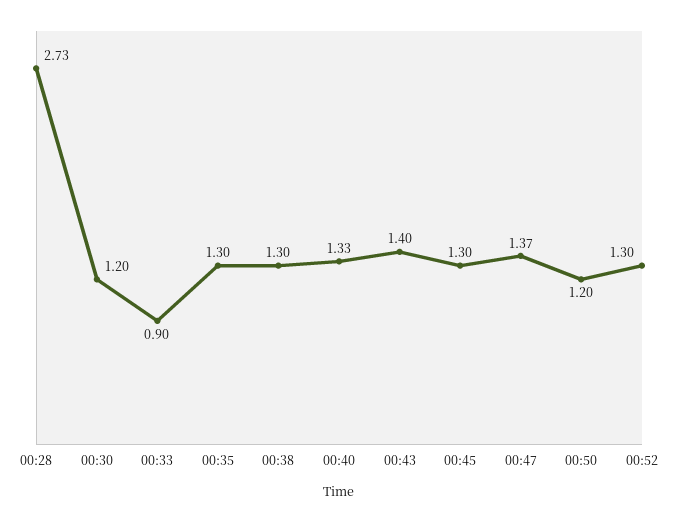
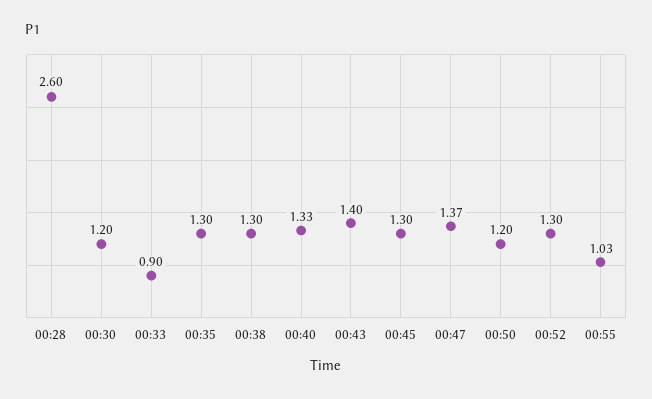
00:28: 2.73 -> 2.6
00:55: none -> 1.03

